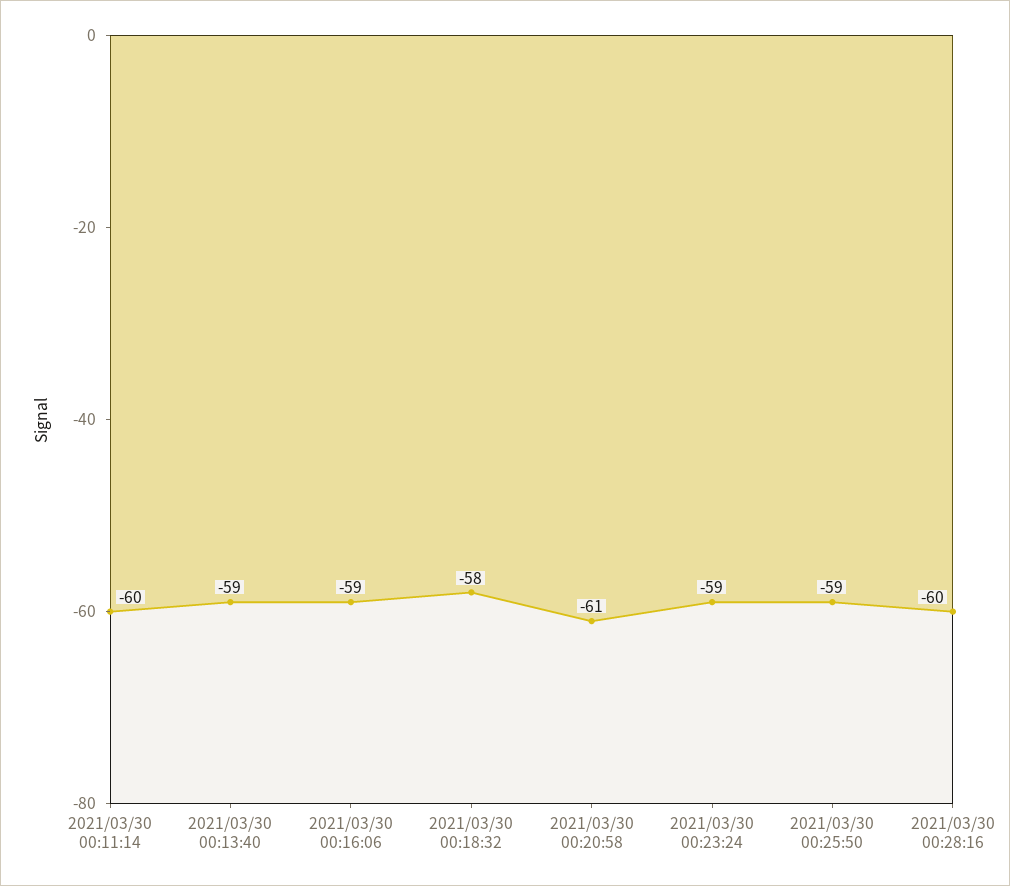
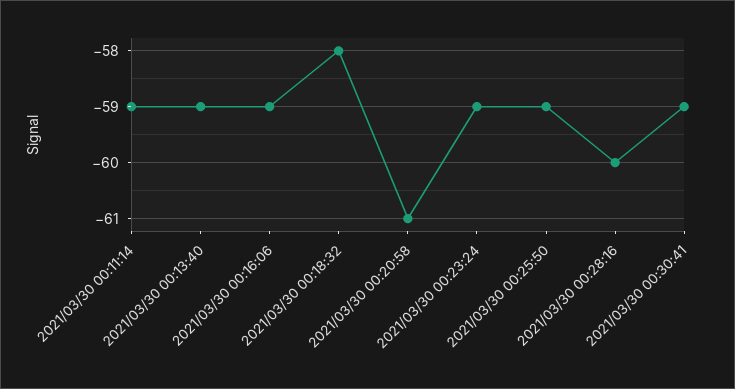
2021/03/30 00:11:14: -60 -> -59
2021/03/30 00:30:41: none -> -59

